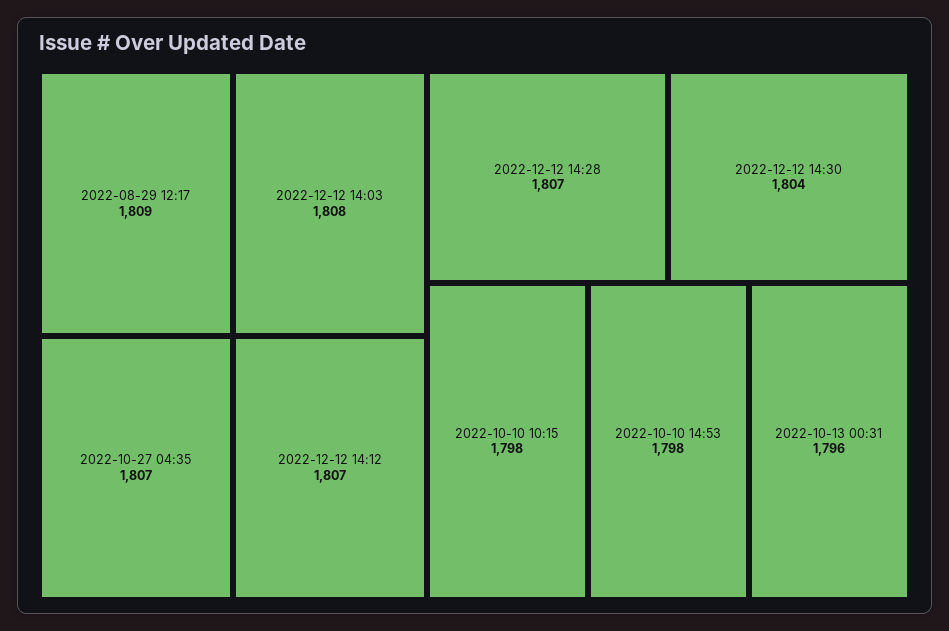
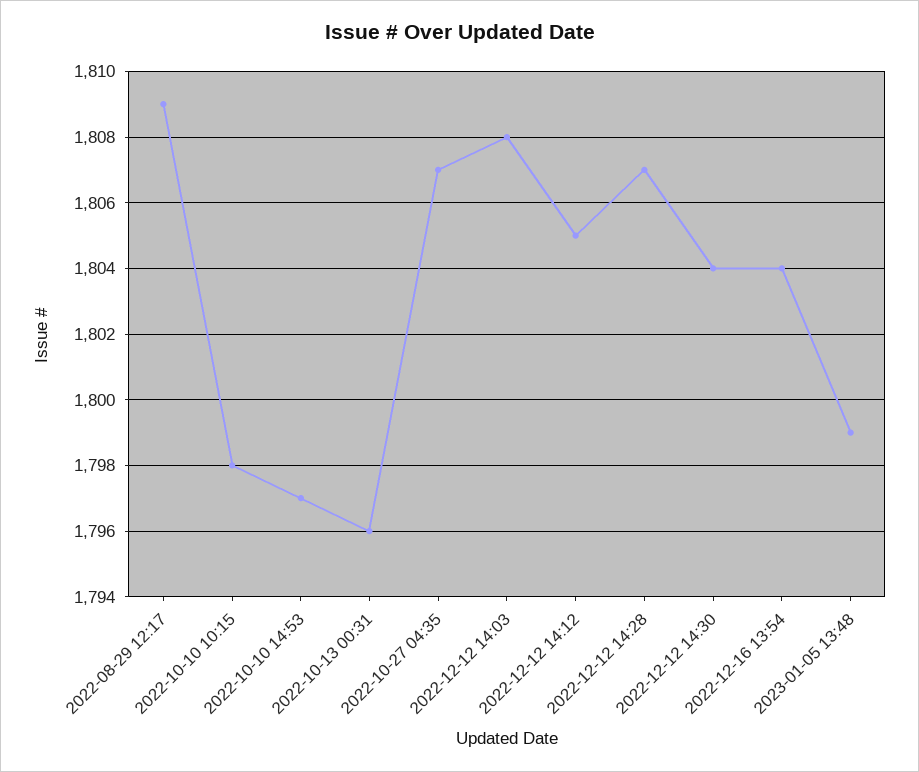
2022-12-12 14:12: 1807 -> 1805
2022-10-10 14:53: 1798 -> 1797
2022-12-16 13:54: none -> 1804
2023-01-05 13:48: none -> 1799

